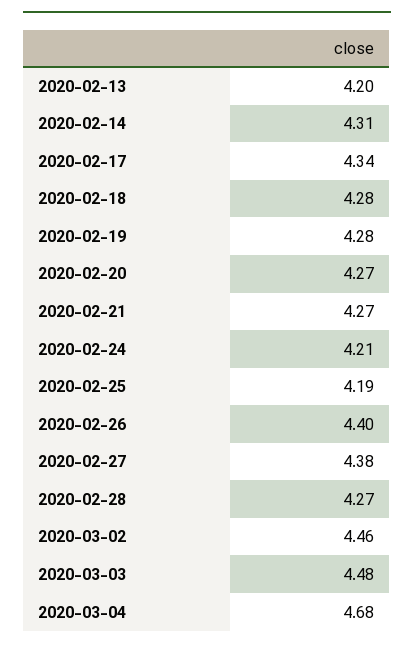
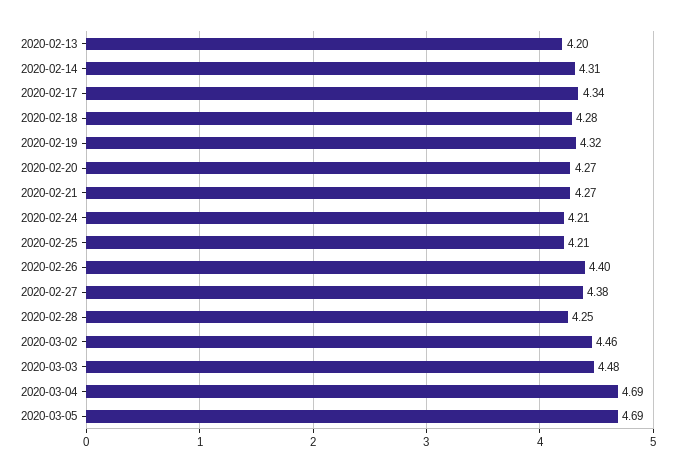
2020-02-19: 4.28 -> 4.32
2020-02-25: 4.19 -> 4.21
2020-02-28: 4.27 -> 4.25
2020-03-04: 4.68 -> 4.69
2020-03-05: none -> 4.69

